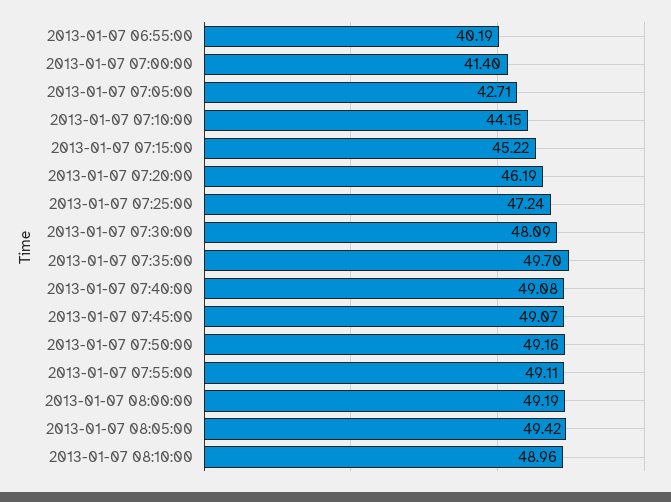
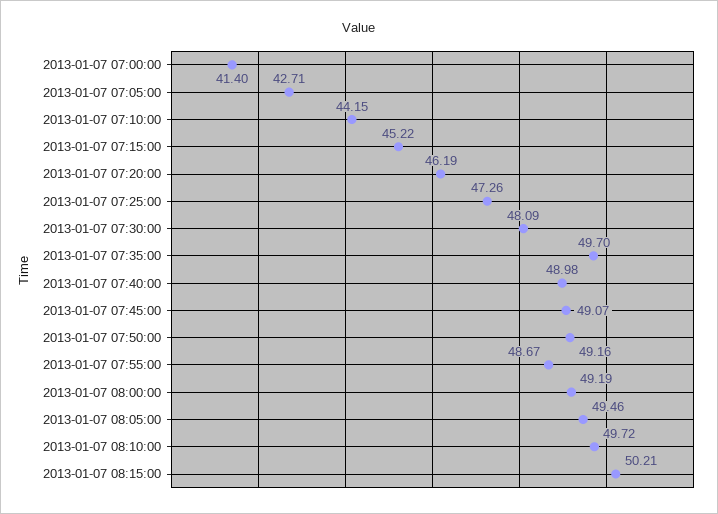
2013-01-07 06:55:00: 40.19 -> none
2013-01-07 07:25:00: 47.24 -> 47.26
2013-01-07 07:40:00: 49.08 -> 48.98
2013-01-07 07:55:00: 49.11 -> 48.67
2013-01-07 08:05:00: 49.42 -> 49.46
2013-01-07 08:10:00: 48.96 -> 49.72
2013-01-07 08:15:00: none -> 50.21

